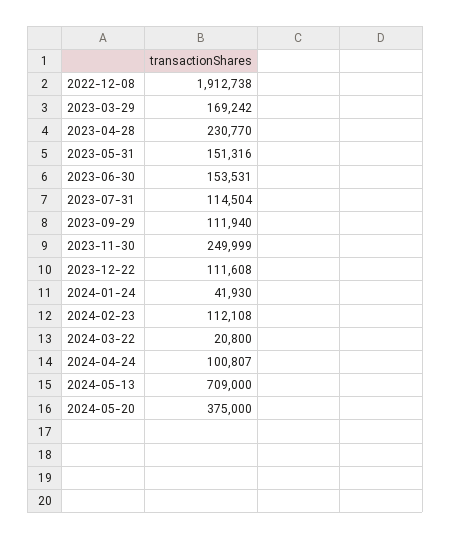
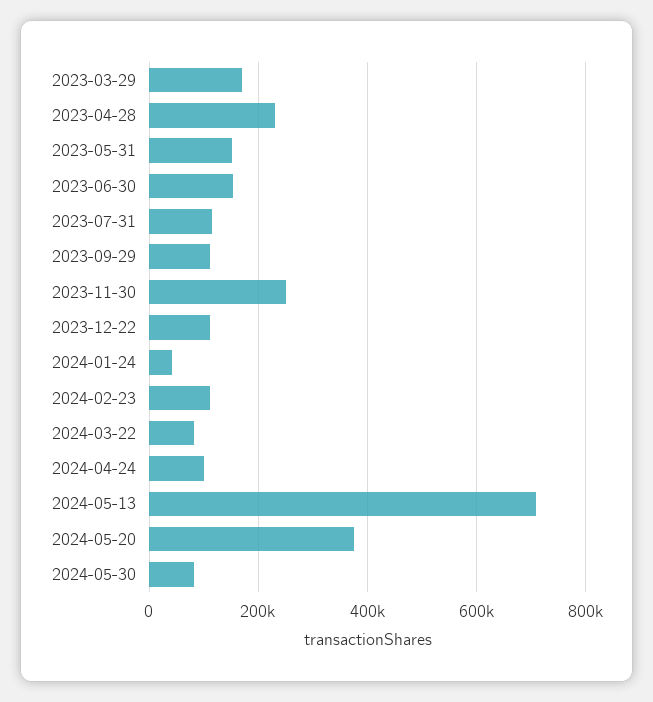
2022-12-08: 1912738 -> none
2024-03-22: 20800 -> 80000
2024-05-30: none -> 80000

